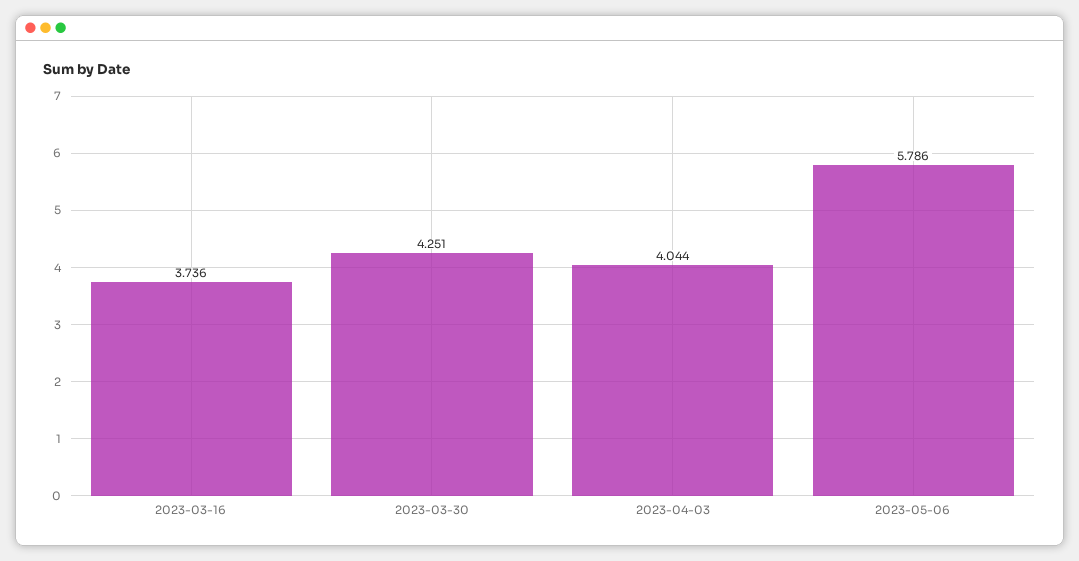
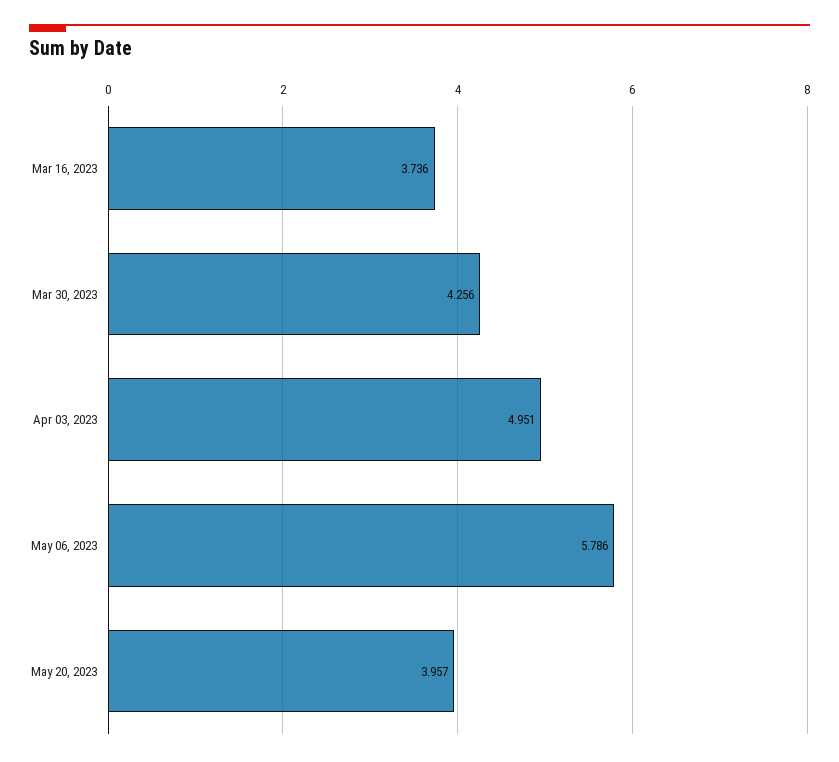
2023-03-30: 4.251 -> 4.256
2023-04-03: 4.044 -> 4.951
May 20, 2023: none -> 3.957

